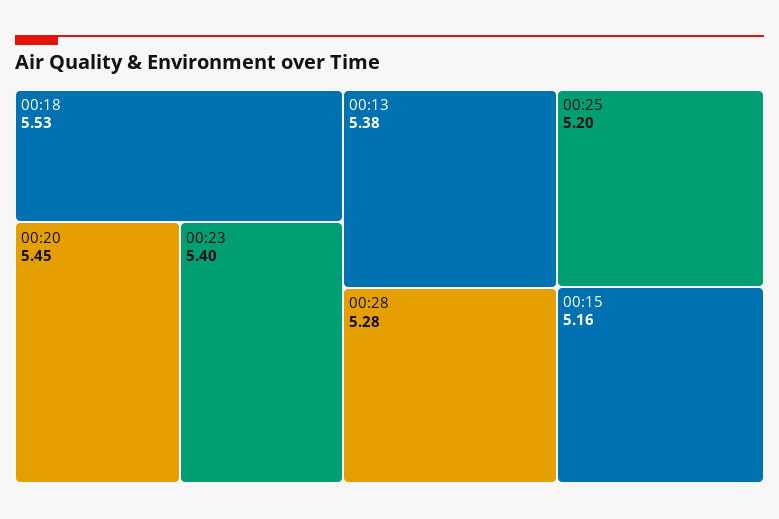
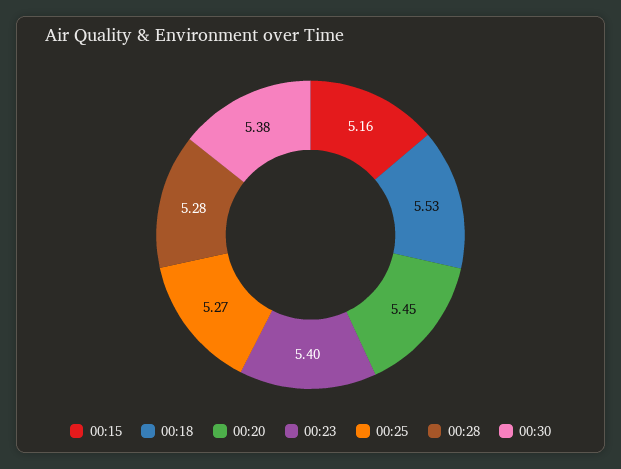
00:13: 5.38 -> none
00:25: 5.2 -> 5.27
00:30: none -> 5.38

